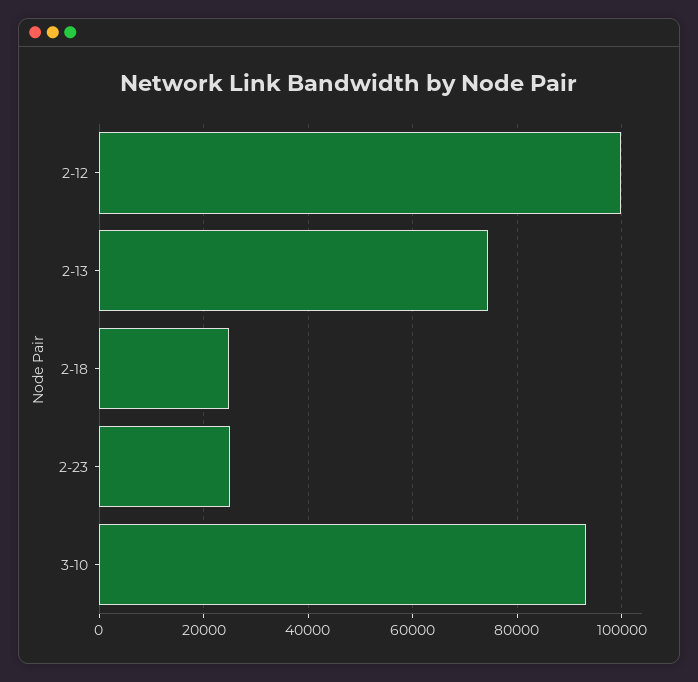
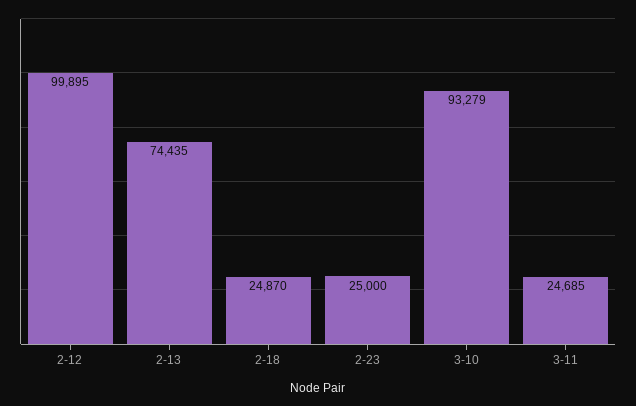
3-11: none -> 24685

